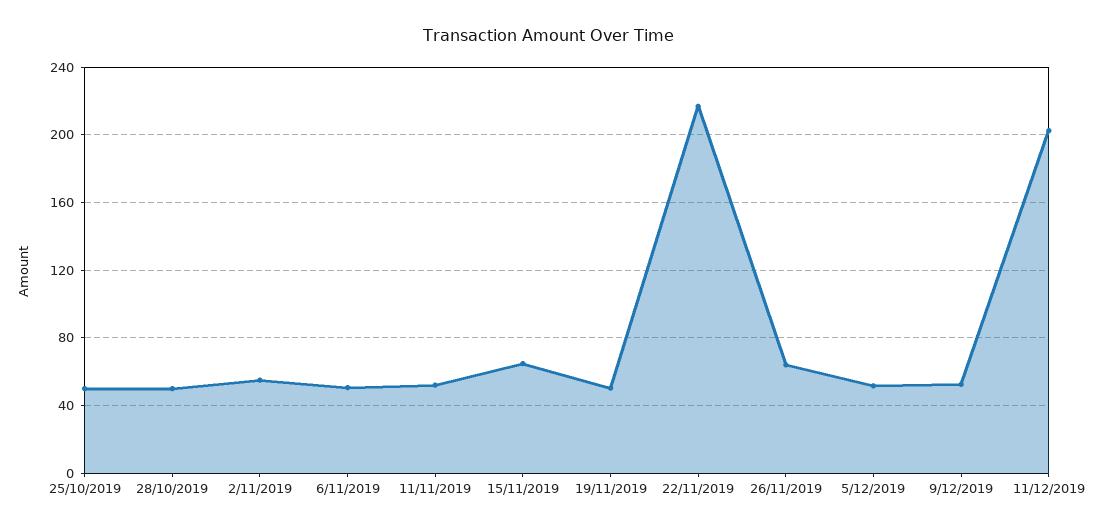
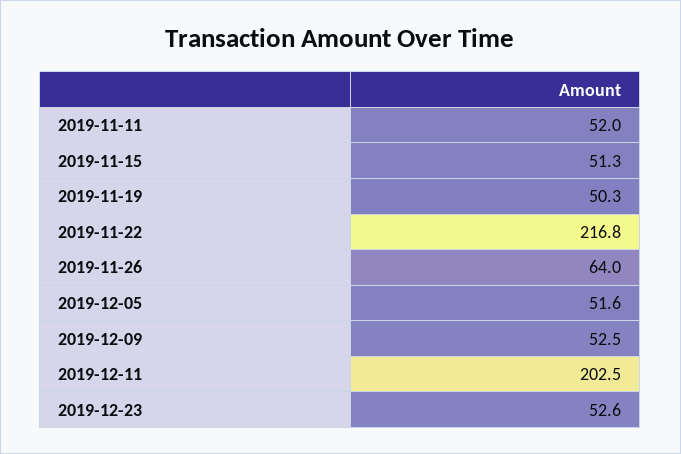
25/10/2019: 50 -> none
28/10/2019: 50 -> none
2/11/2019: 55 -> none
6/11/2019: 50 -> none
15/11/2019: 65 -> 51.3
2019-12-23: none -> 52.6

